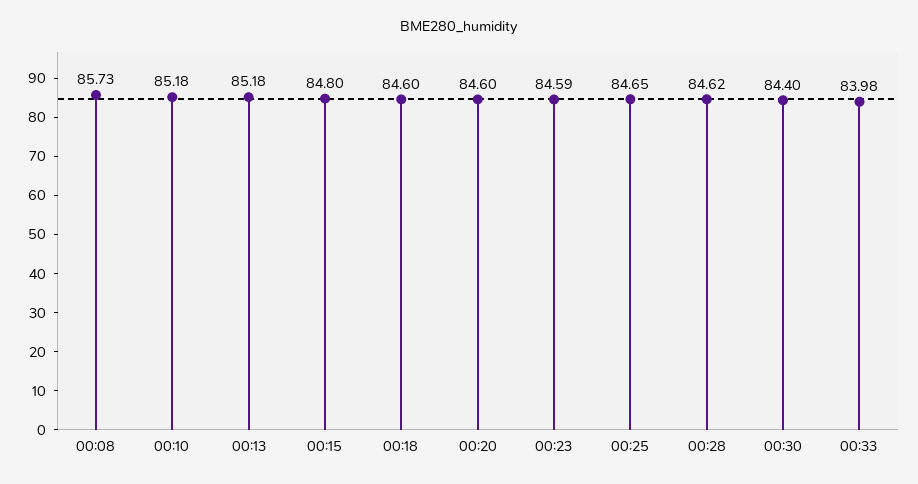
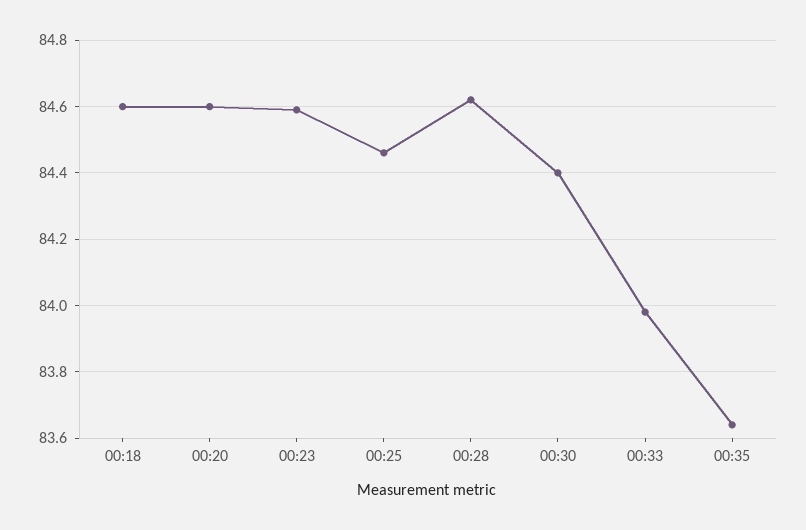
00:08: 85.73 -> none
00:10: 85.18 -> none
00:13: 85.18 -> none
00:15: 84.8 -> none
00:25: 84.65 -> 84.45
00:35: none -> 83.65

